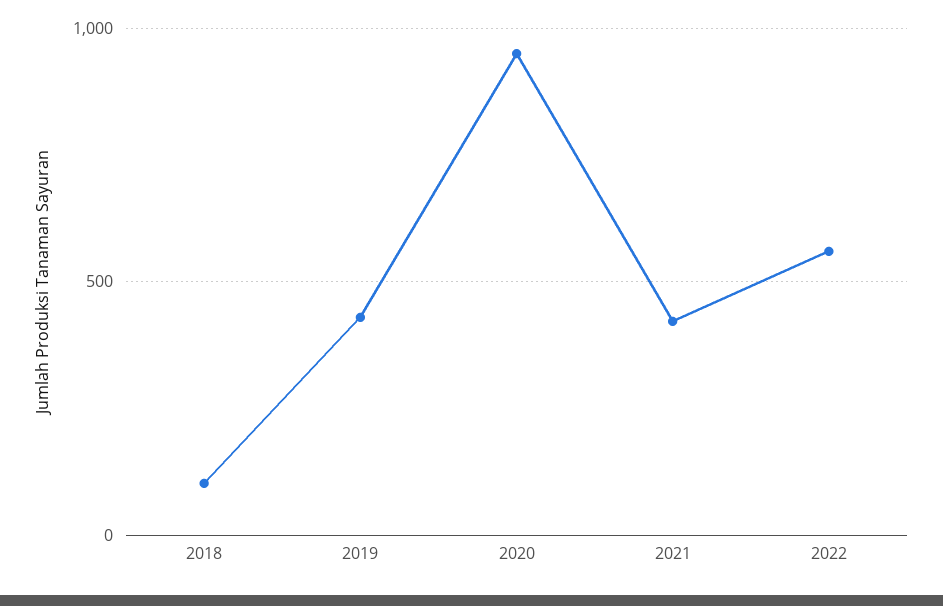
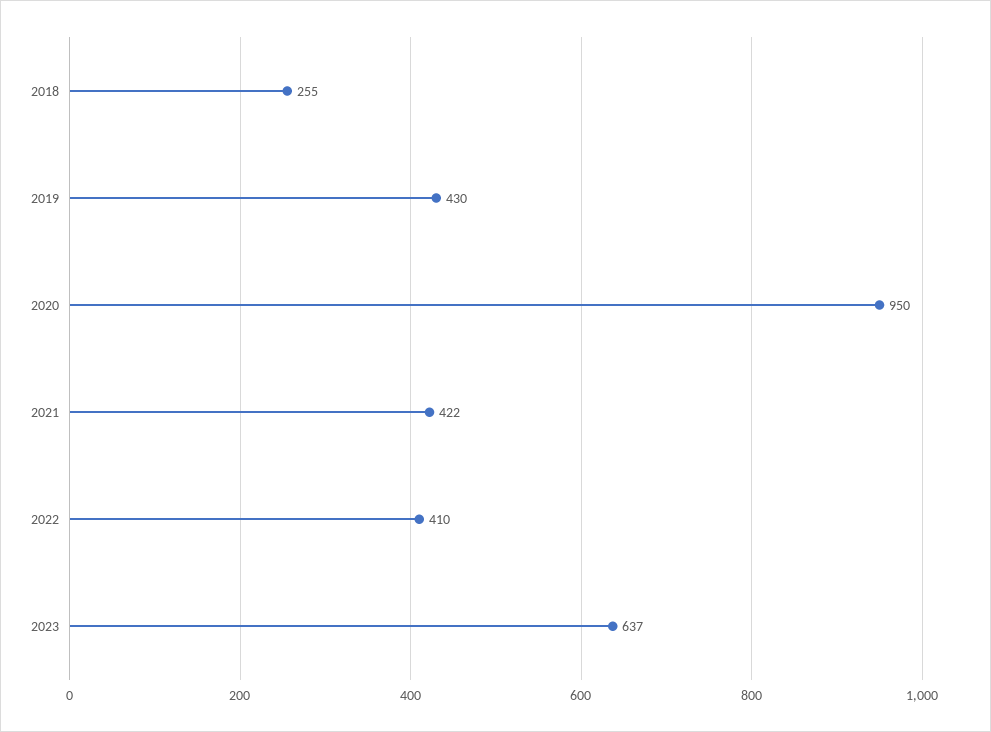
2018: 100 -> 255
2022: 550 -> 410
2023: none -> 637

